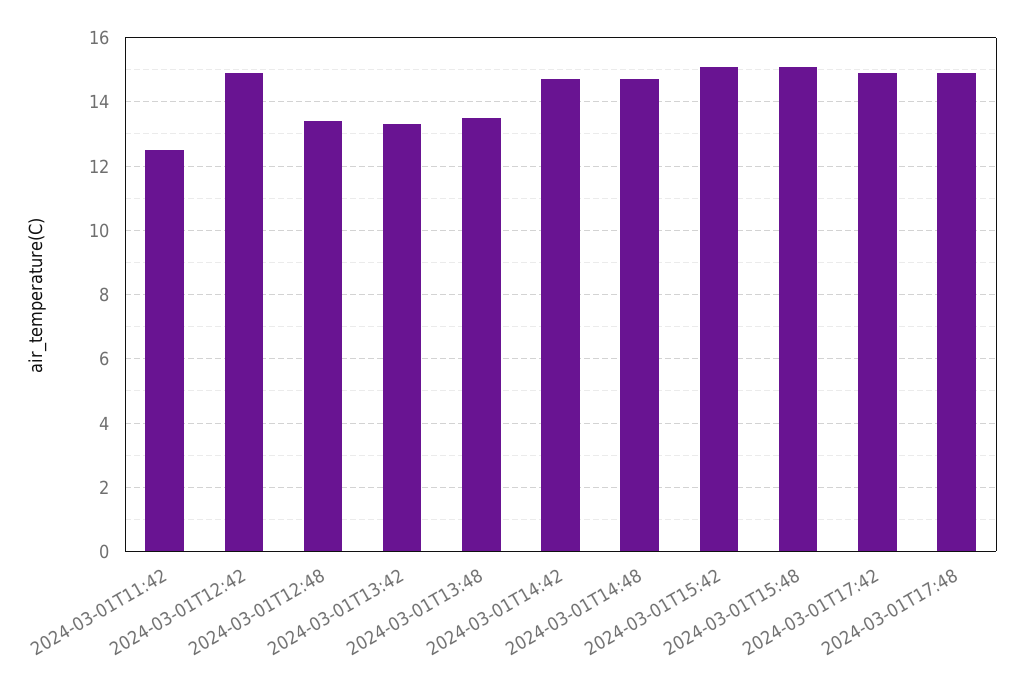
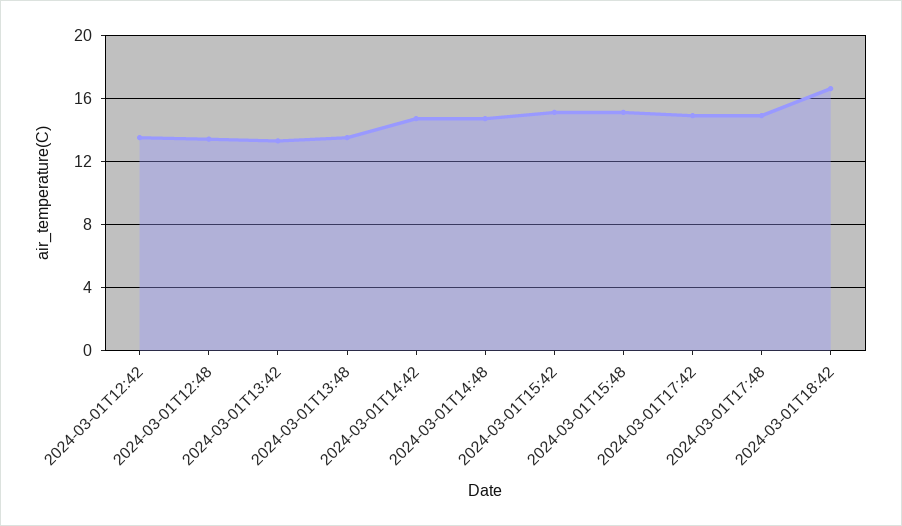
2024-03-01T11:42: 12.5 -> none
2024-03-01T12:42: 15 -> 13.5
2024-03-01T18:42: none -> 16.5

